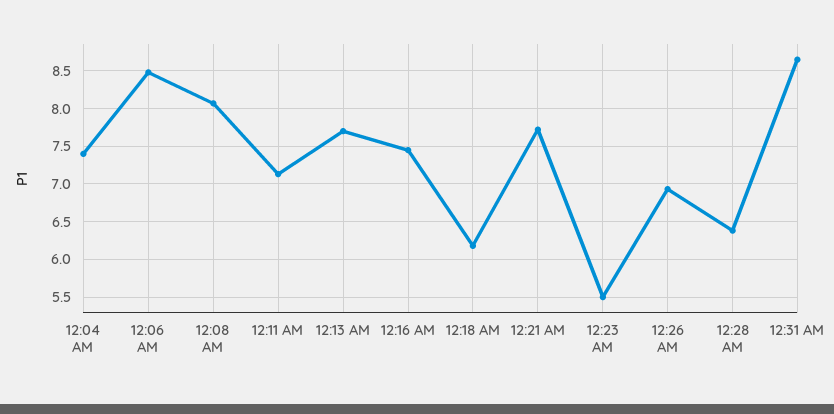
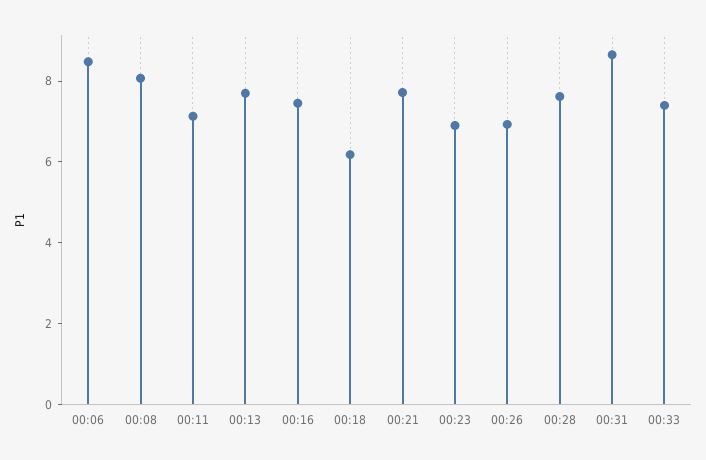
12:04 AM: 7.4 -> none
12:23 AM: 5.5 -> 7
12:28 AM: 6.4 -> 7.5
00:33: none -> 7.5

